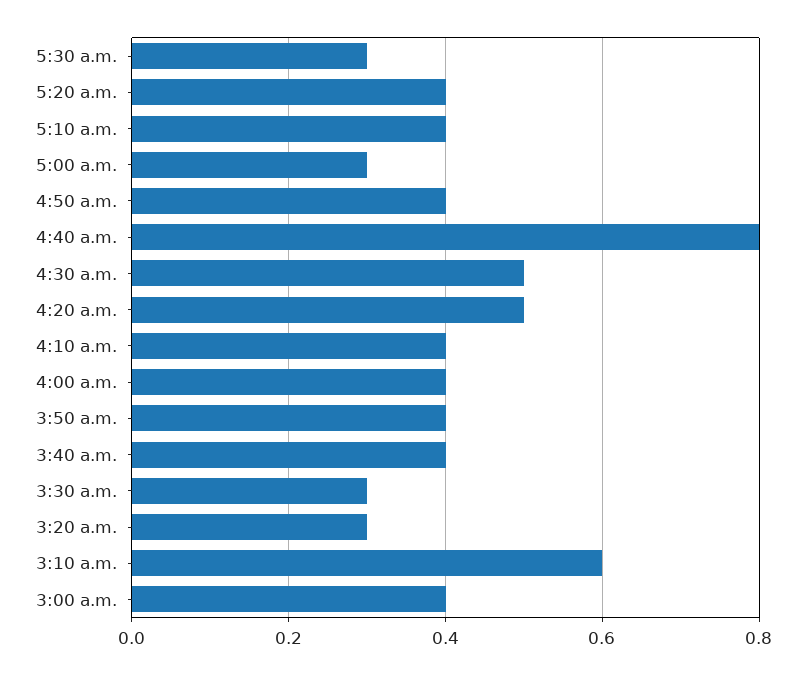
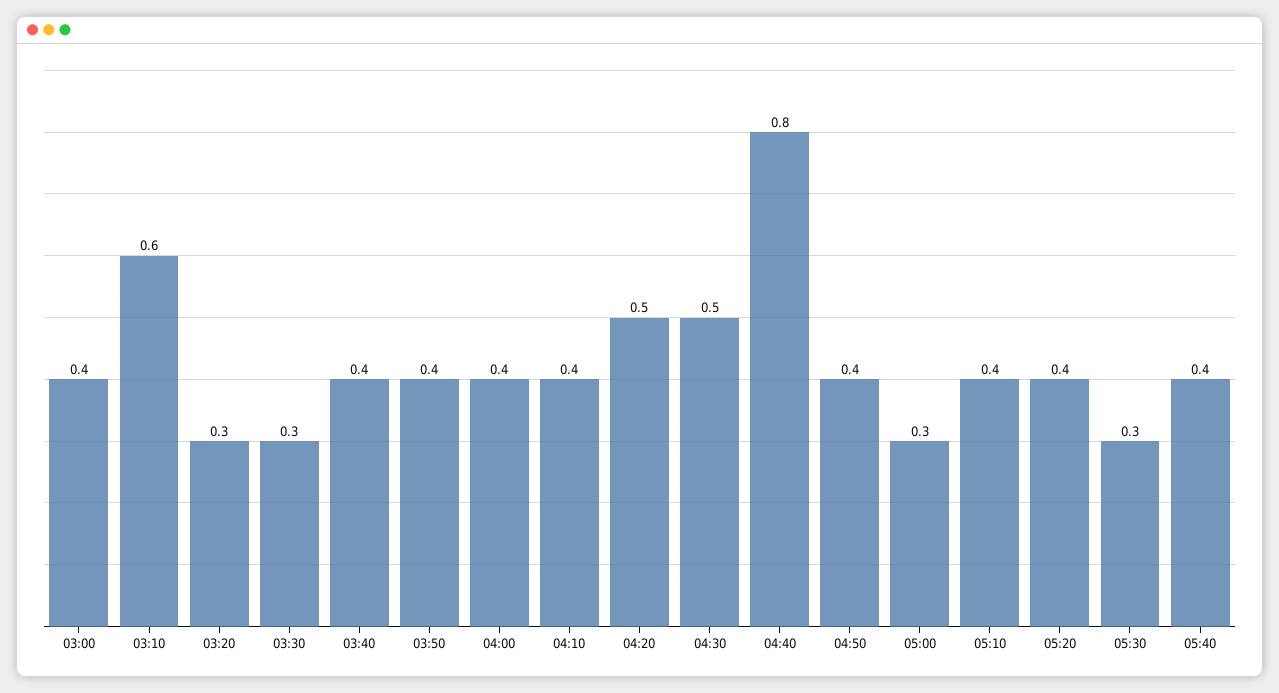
05:40: none -> 0.4

